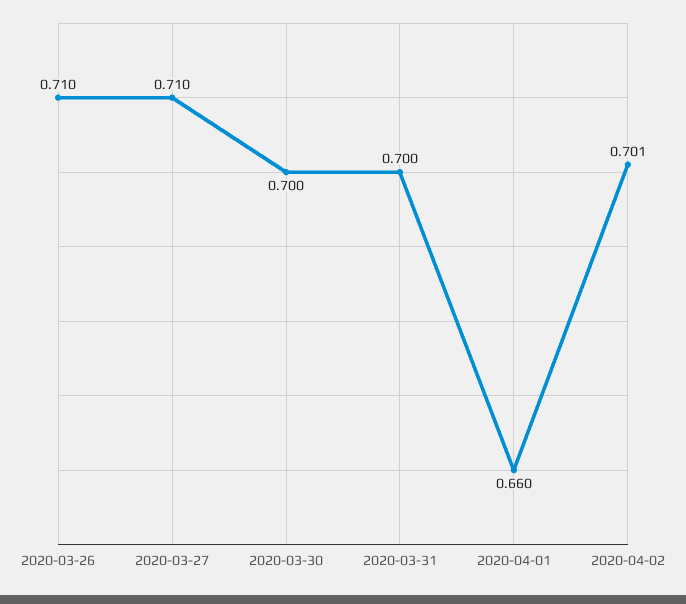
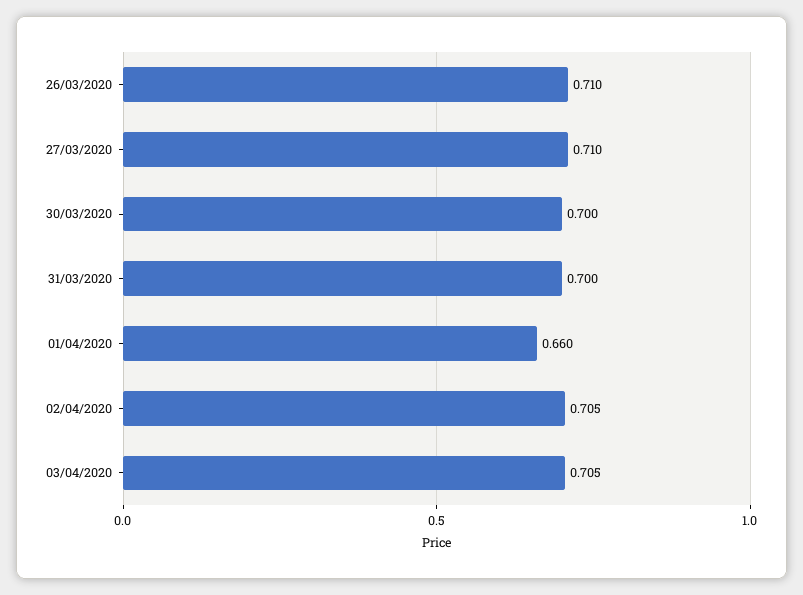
2020-04-02: 0.701 -> 0.705
03/04/2020: none -> 0.705

